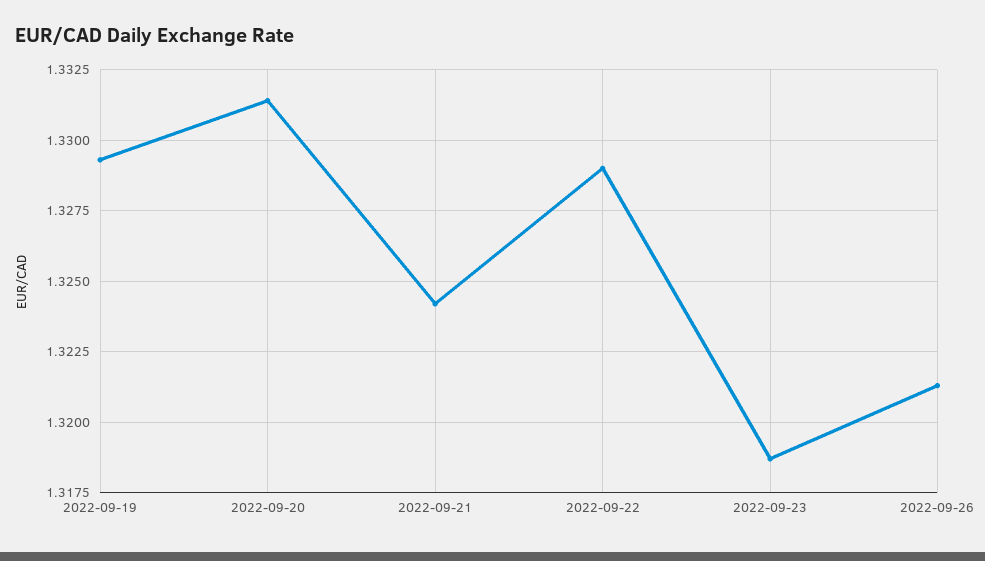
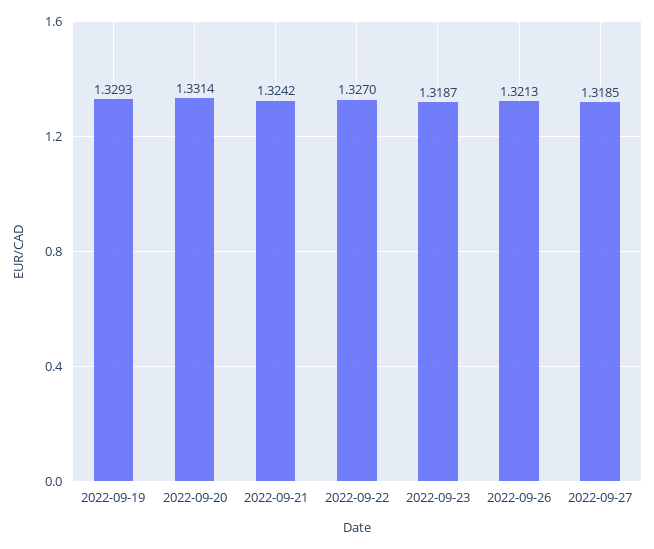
2022-09-22: 1.329 -> 1.327
2022-09-27: none -> 1.3185

